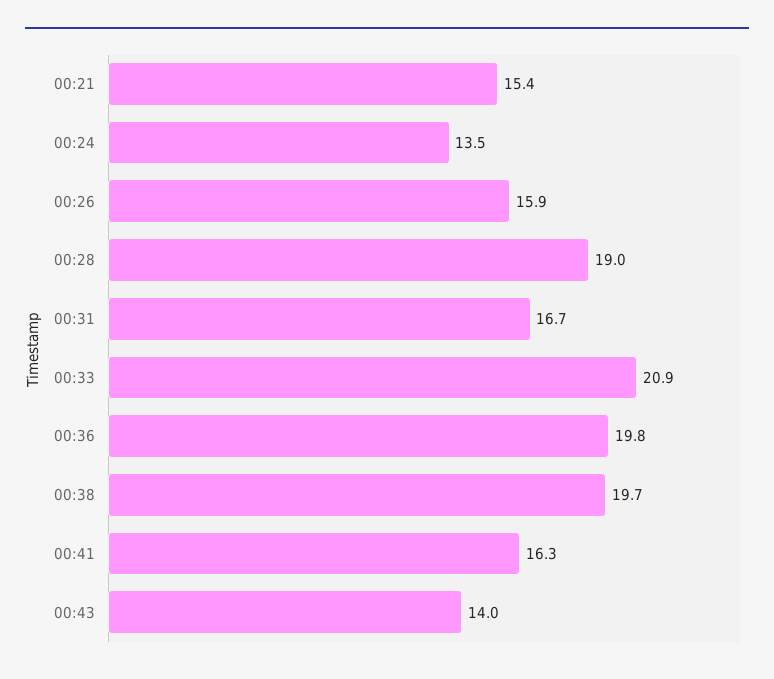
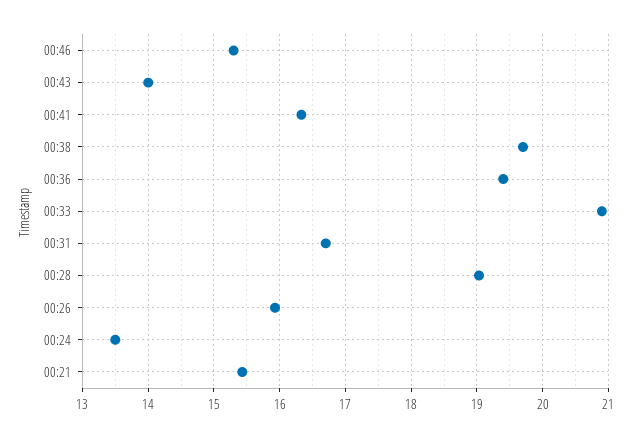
00:36: 19.8 -> 19.4
00:46: none -> 15.3

